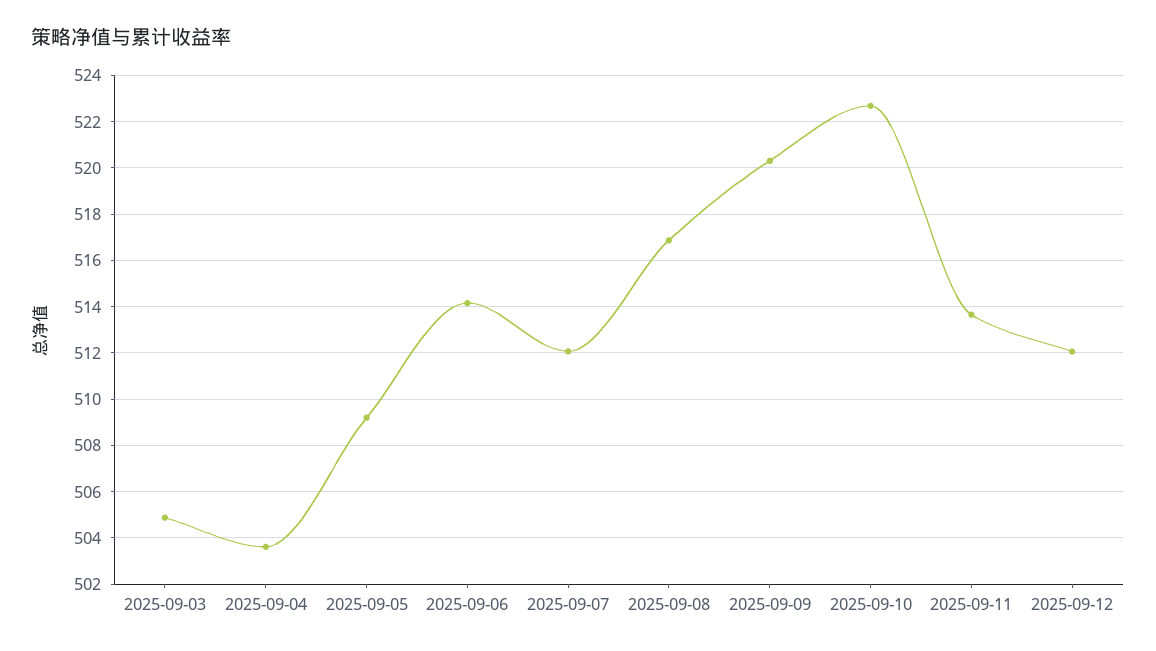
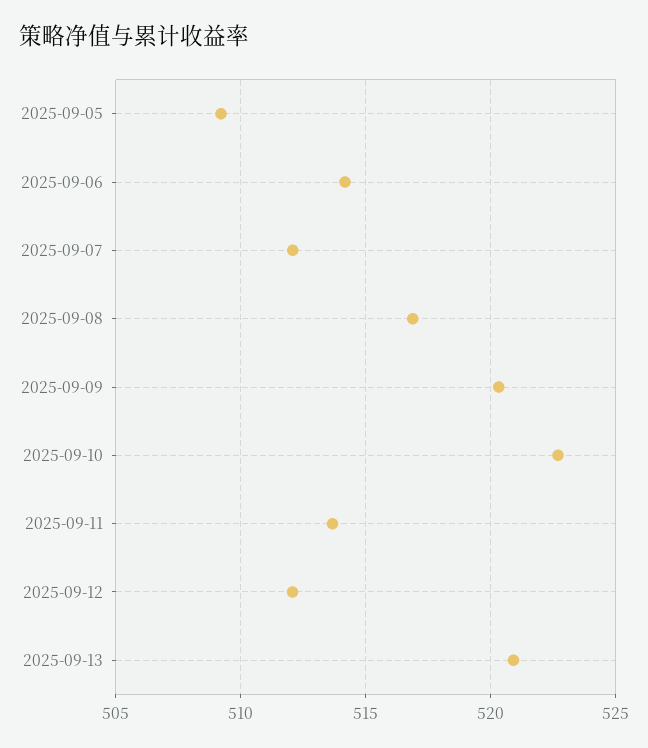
2025-09-03: 505 -> none
2025-09-04: 503.5 -> none
2025-09-13: none -> 521

